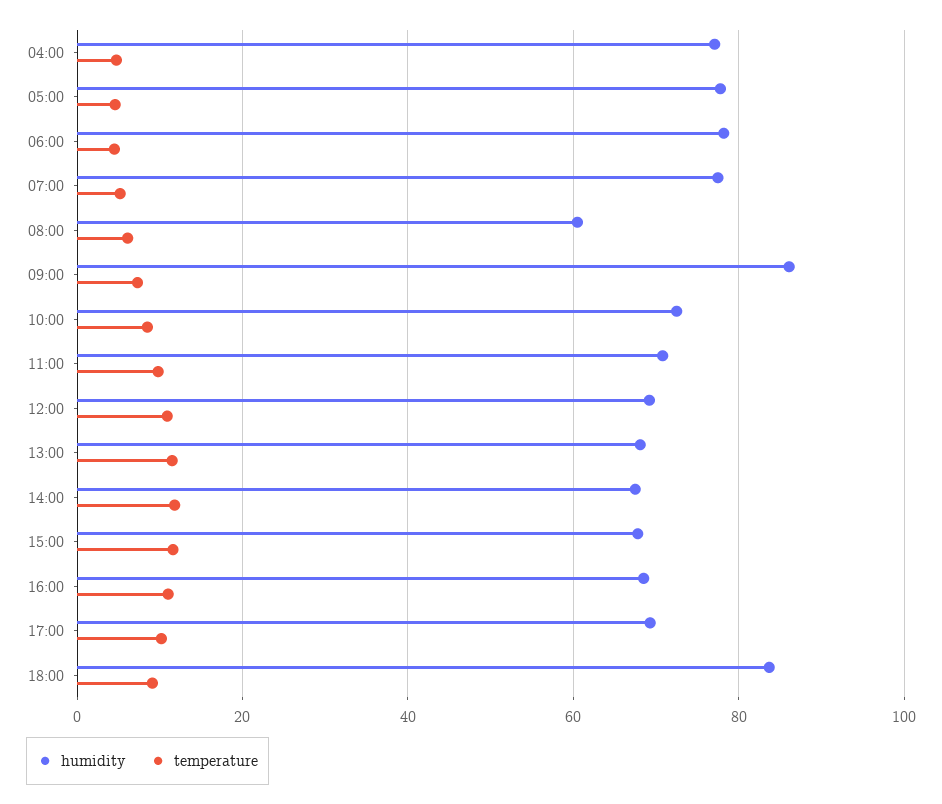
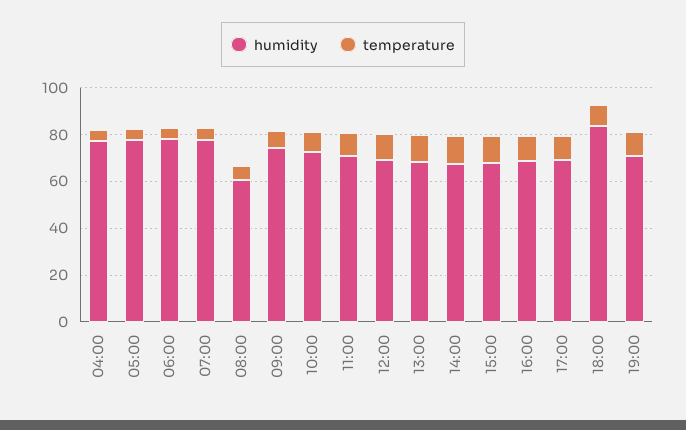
humidity, 09:00: 86 -> 75
humidity, 19:00: none -> 70
temperature, 19:00: none -> 10

